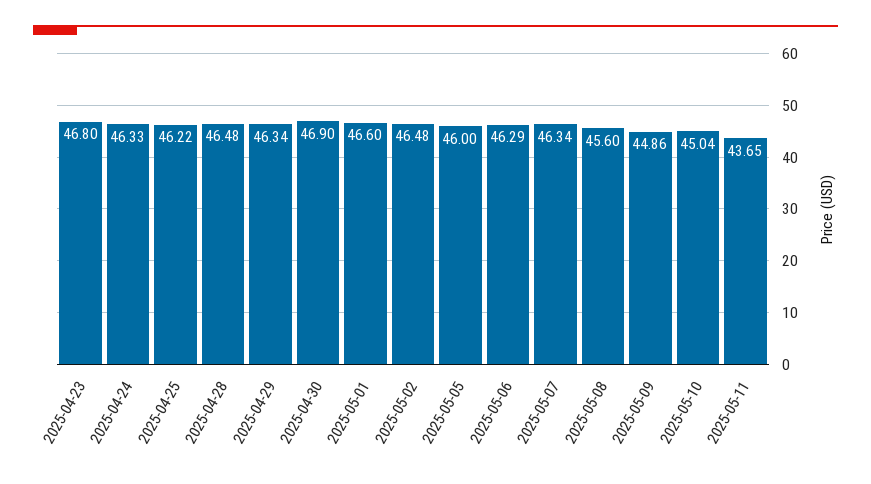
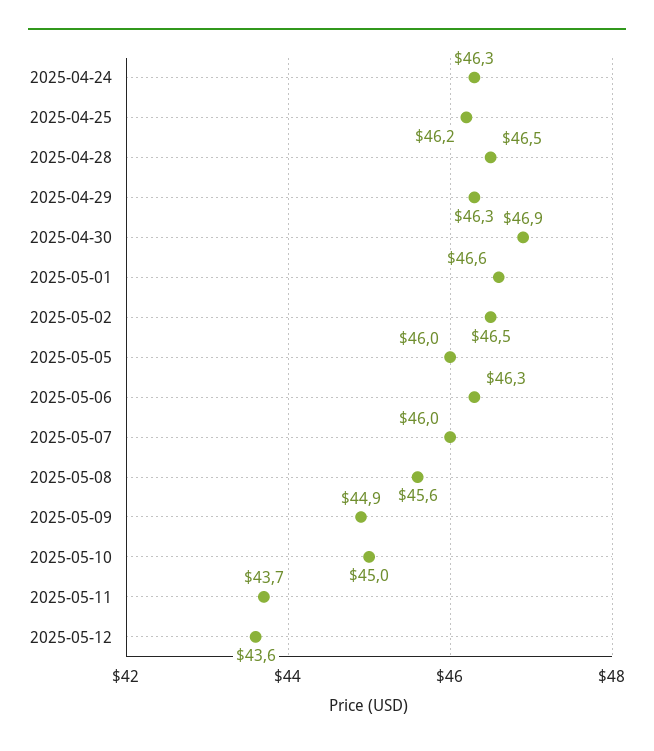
2025-04-23: 46.8 -> none
2025-05-07: 46.34 -> 46
2025-05-12: none -> 43.6

